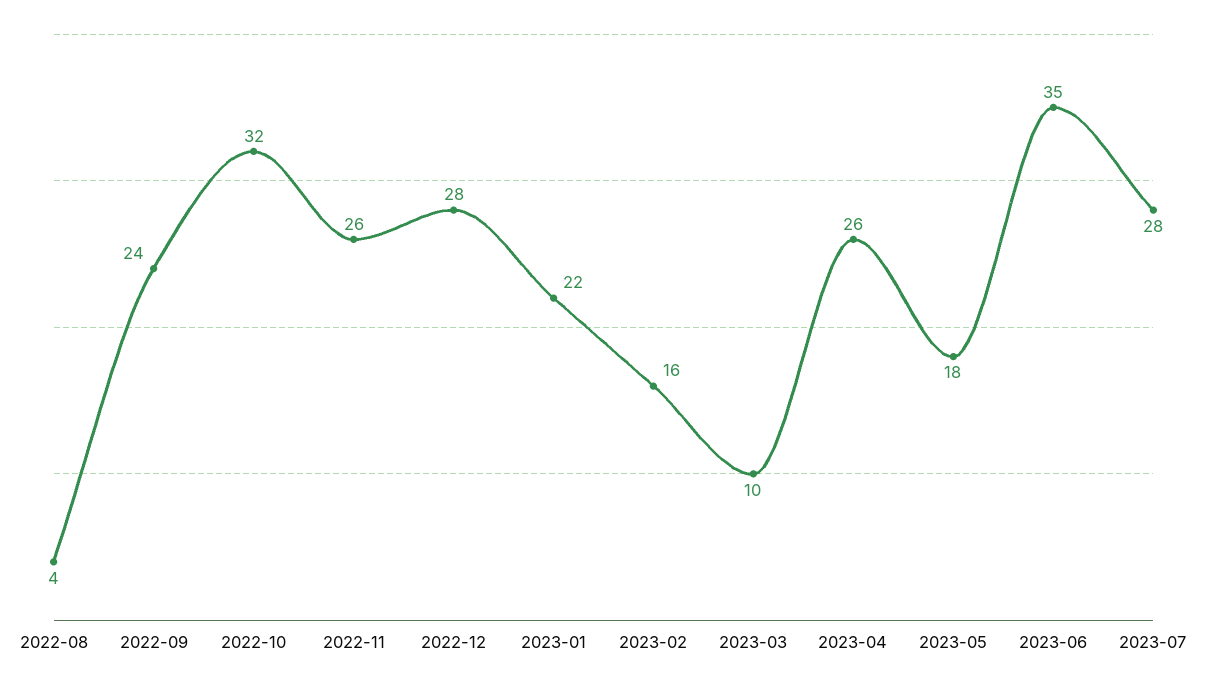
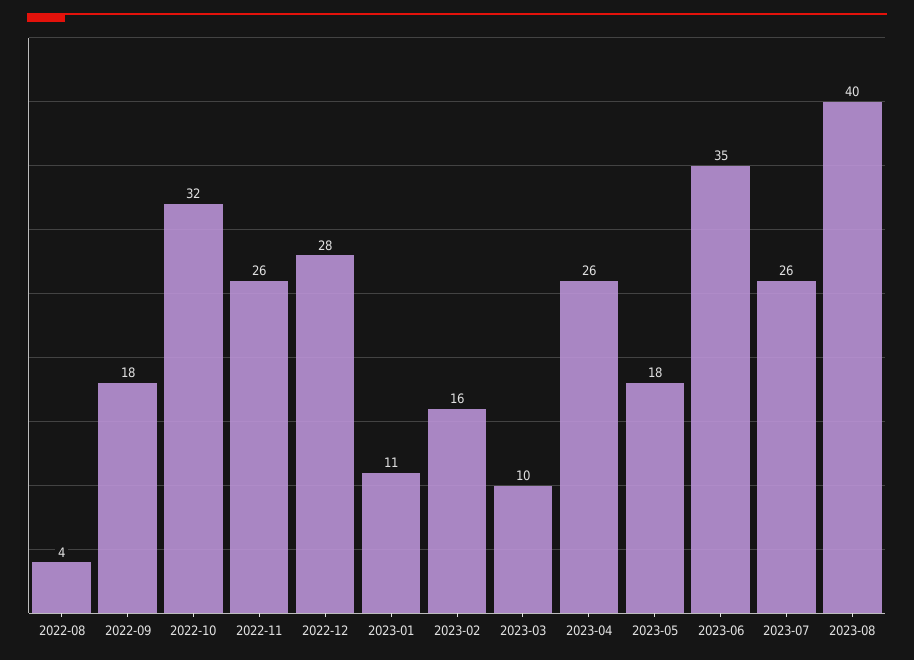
2022-09: 24 -> 18
2023-01: 22 -> 11
2023-07: 28 -> 26
2023-08: none -> 40

